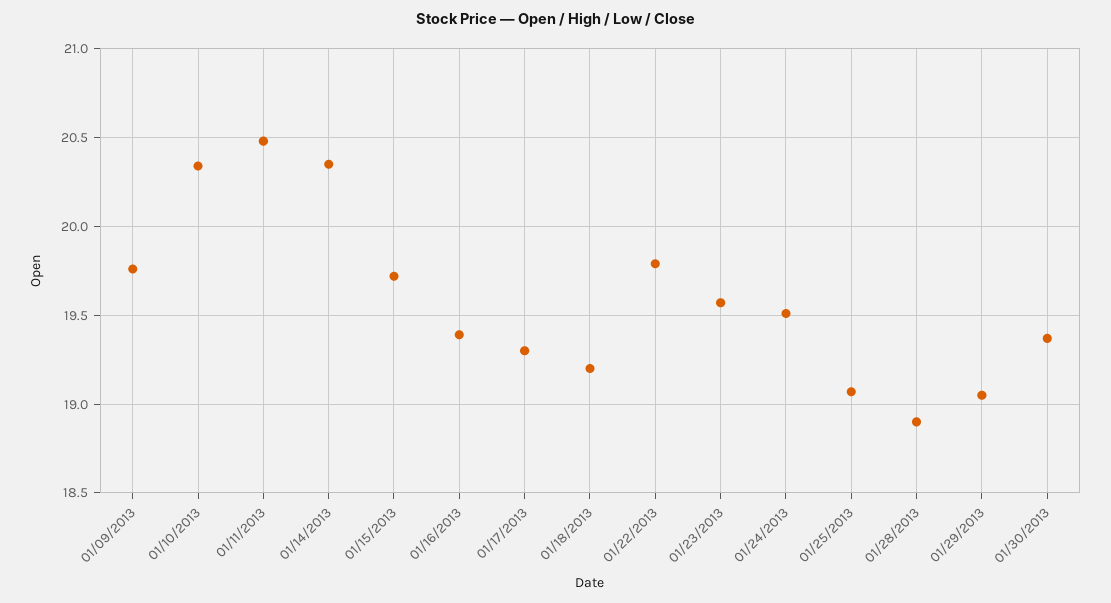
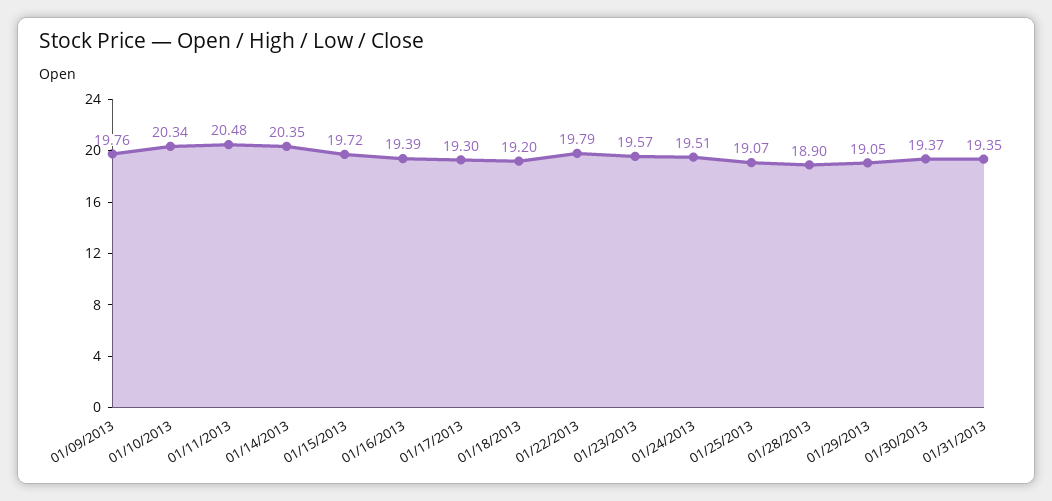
01/31/2013: none -> 19.35

